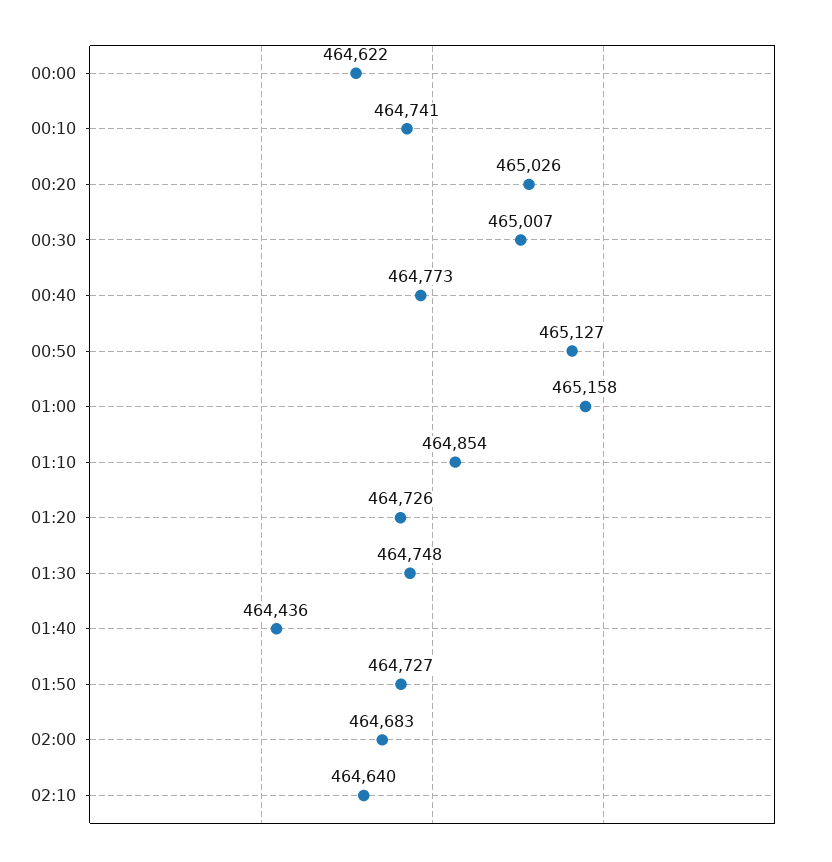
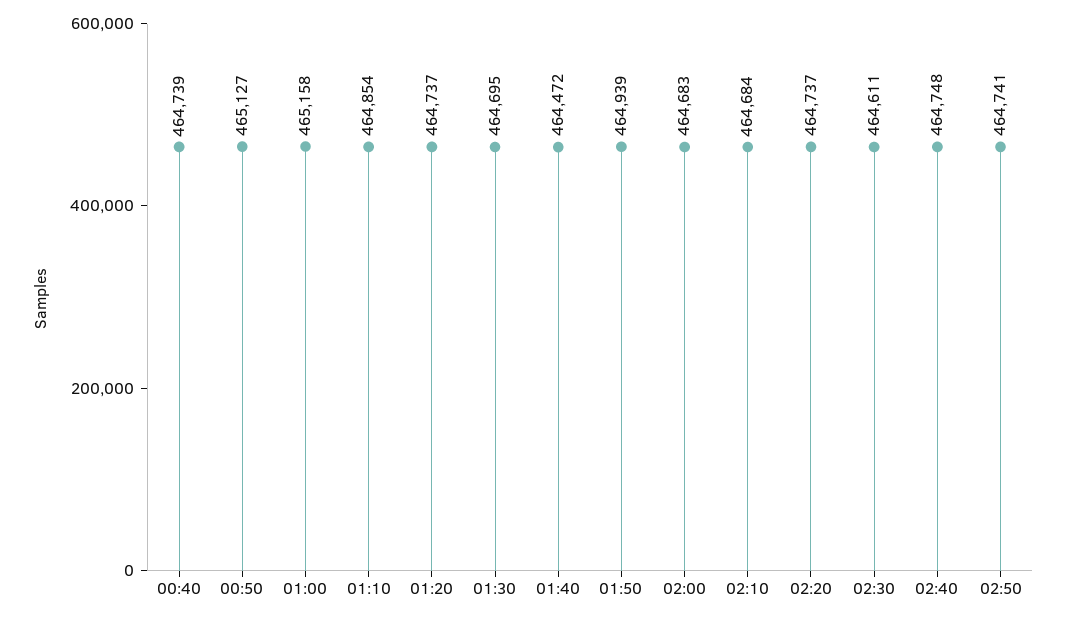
00:00: 464622 -> none
00:10: 464741 -> none
00:20: 465026 -> none
00:30: 465007 -> none
00:40: 464773 -> 464739
01:20: 464726 -> 464737
01:30: 464748 -> 464695
01:40: 464436 -> 464472
01:50: 464727 -> 464939
02:10: 464640 -> 464684
02:20: none -> 464737
02:30: none -> 464611
02:40: none -> 464748
02:50: none -> 464741

